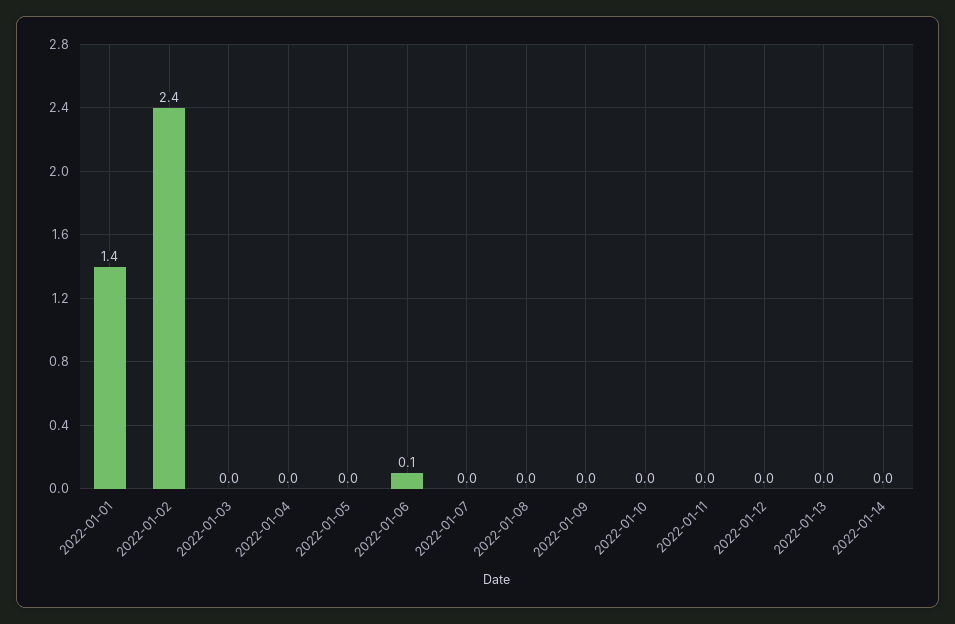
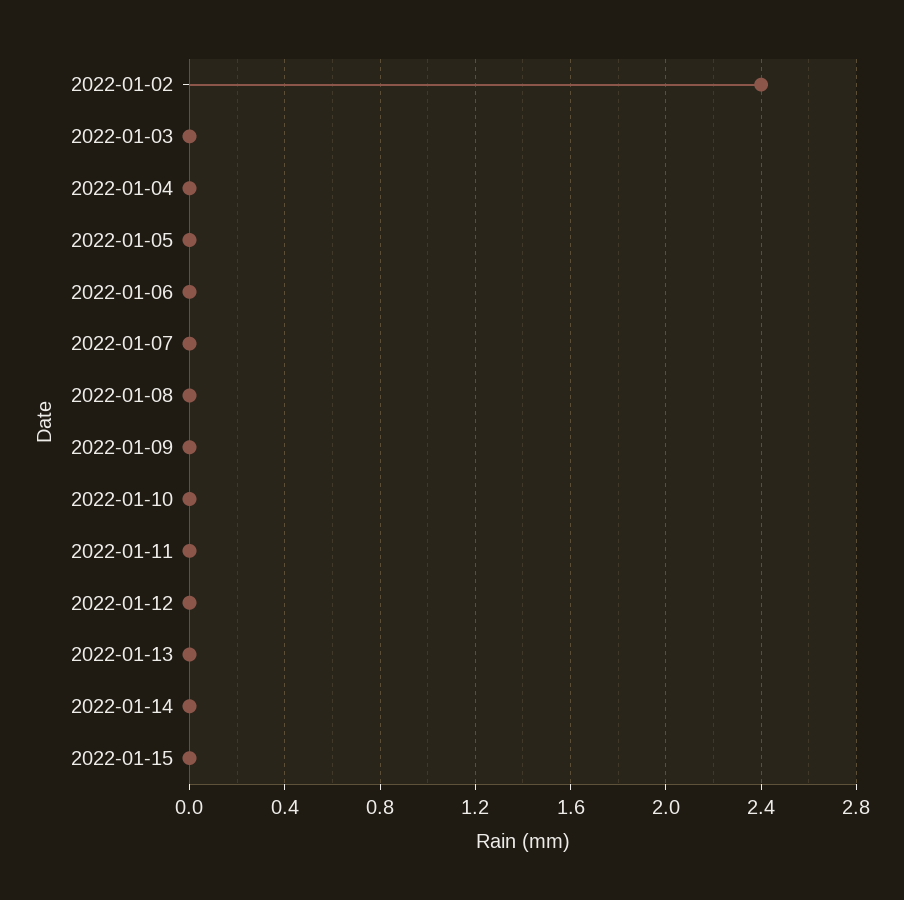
2022-01-01: 1.4 -> none
2022-01-06: 0.1 -> 0
2022-01-15: none -> 0

